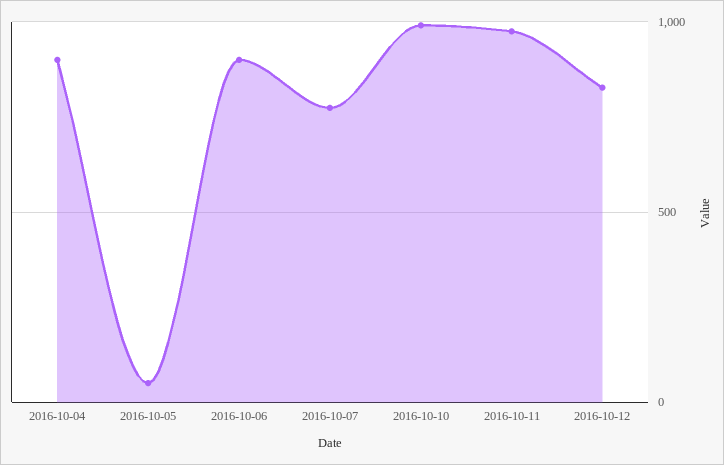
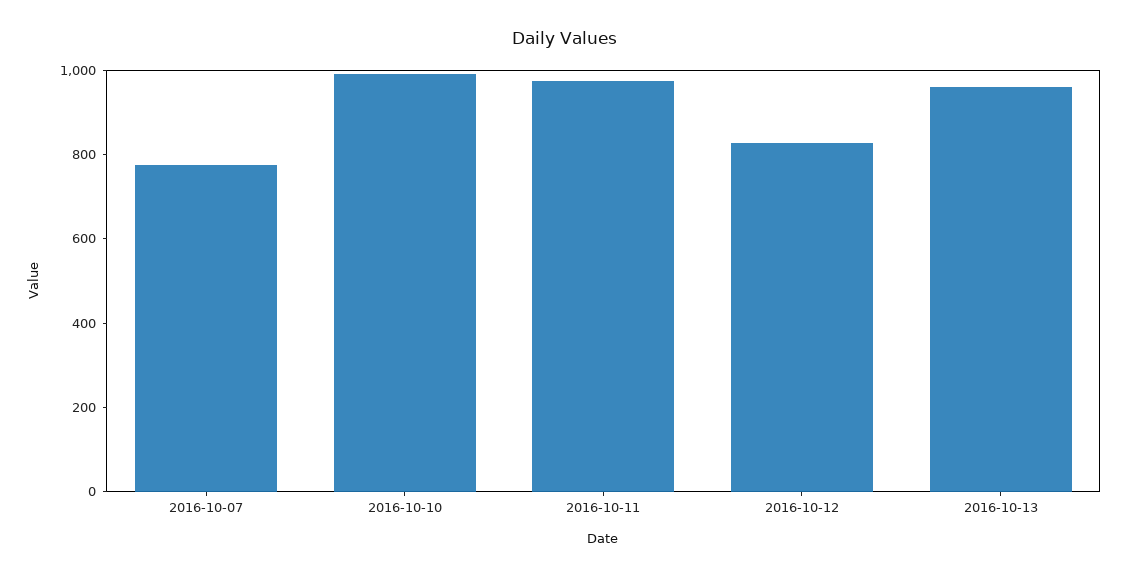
2016-10-04: 900 -> none
2016-10-05: 50 -> none
2016-10-06: 900 -> none
2016-10-13: none -> 950

